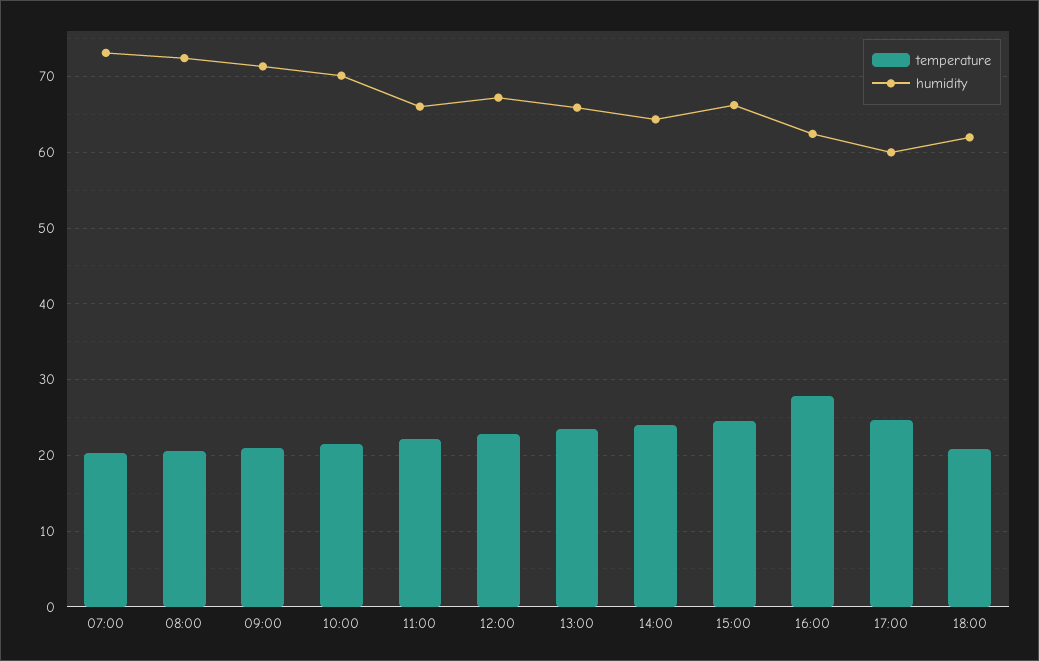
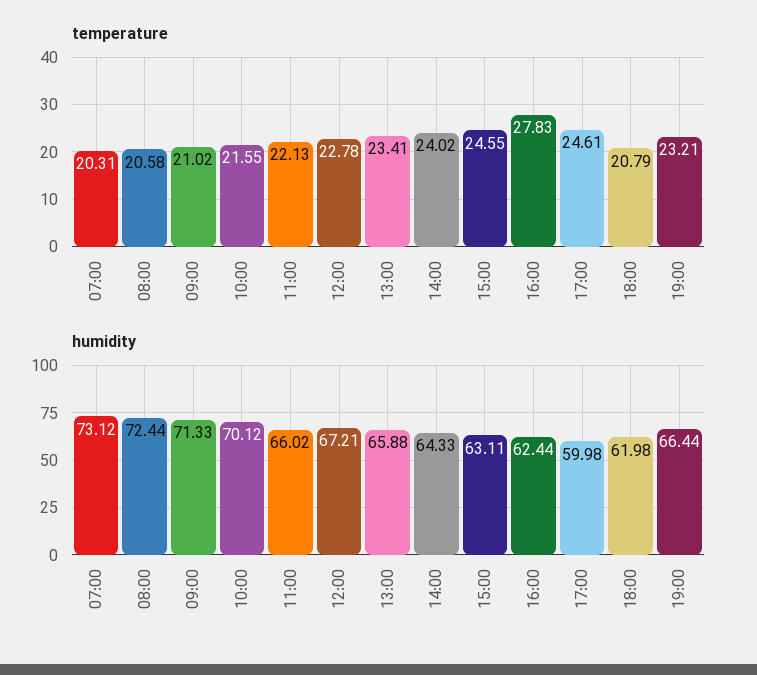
humidity, 15:00: 66 -> 63.11
temperature, 19:00: none -> 23.21
humidity, 19:00: none -> 66.44

